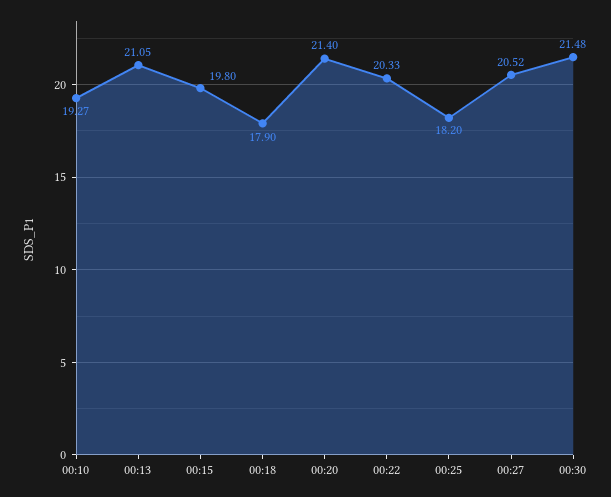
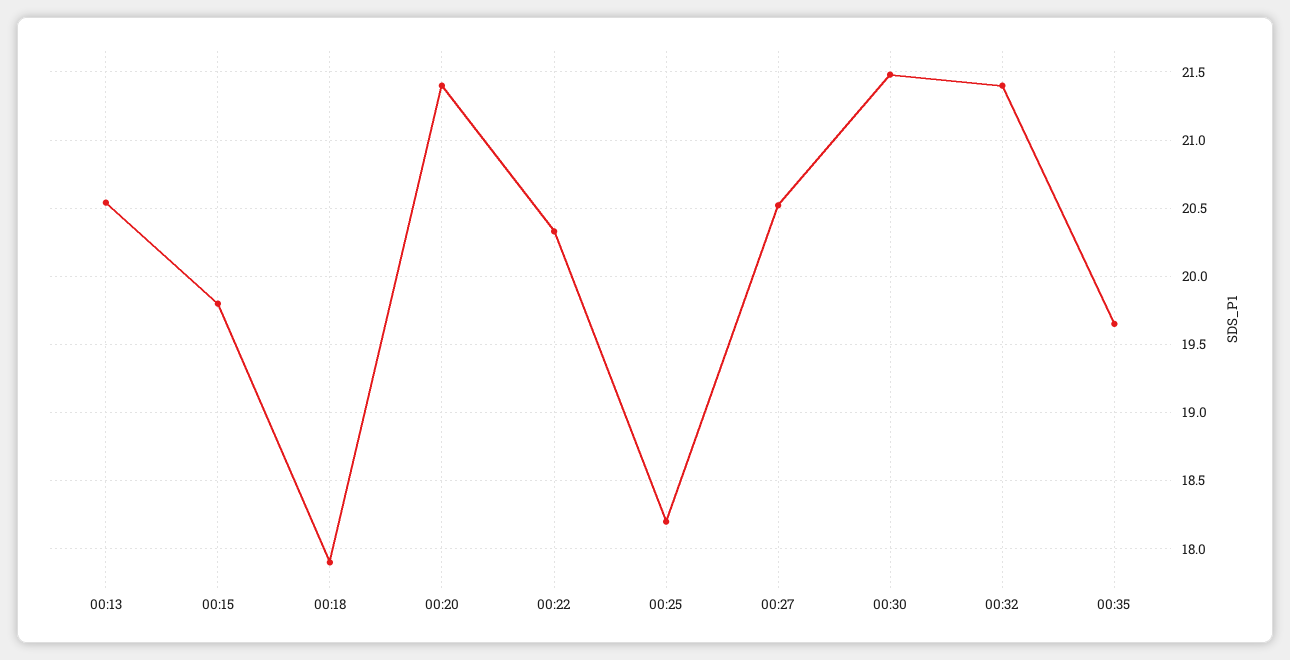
00:10: 19.27 -> none
00:13: 21.05 -> 20.55
00:32: none -> 21.4
00:35: none -> 19.65

